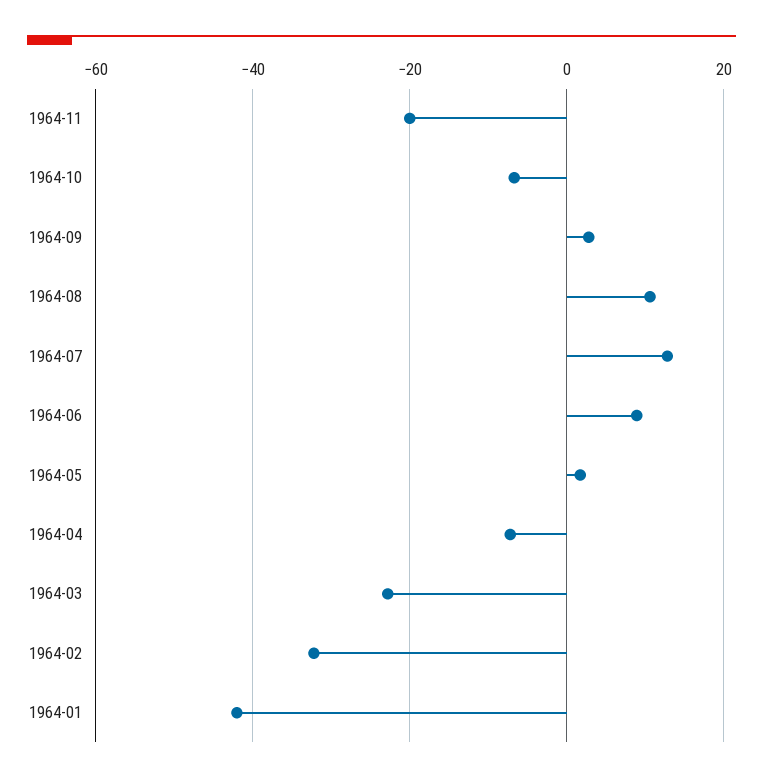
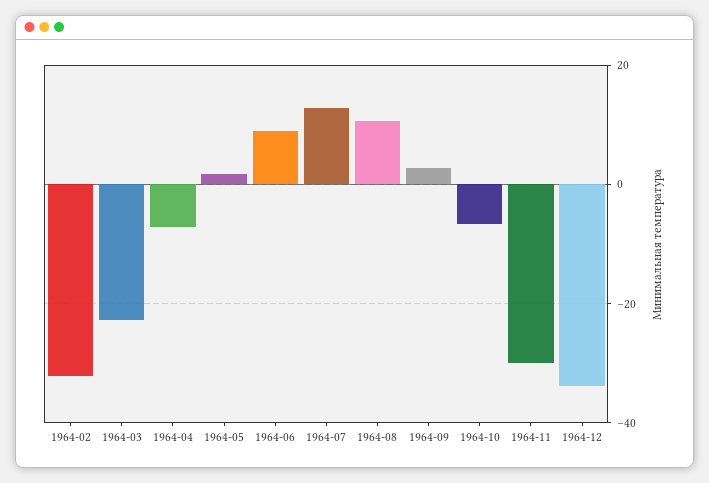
1964-11: -20 -> -30
1964-01: -42 -> none
1964-12: none -> -34

